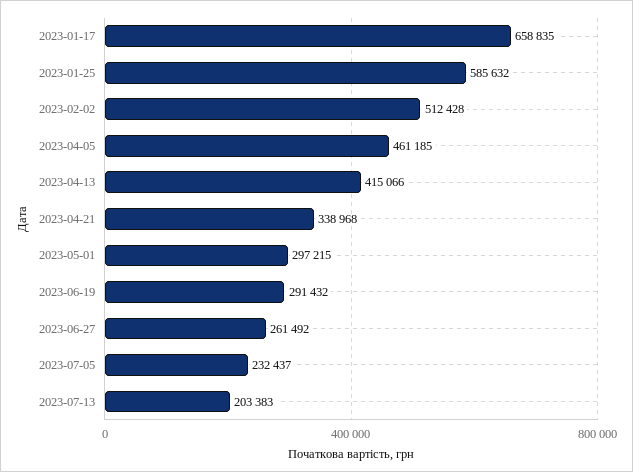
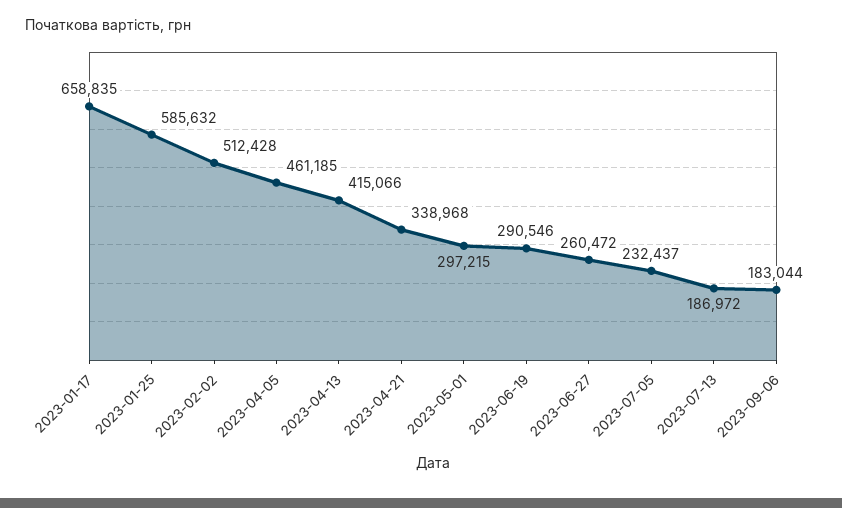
2023-06-19: 291432 -> 290546
2023-06-27: 261492 -> 260472
2023-07-13: 203383 -> 186972
2023-09-06: none -> 183044

